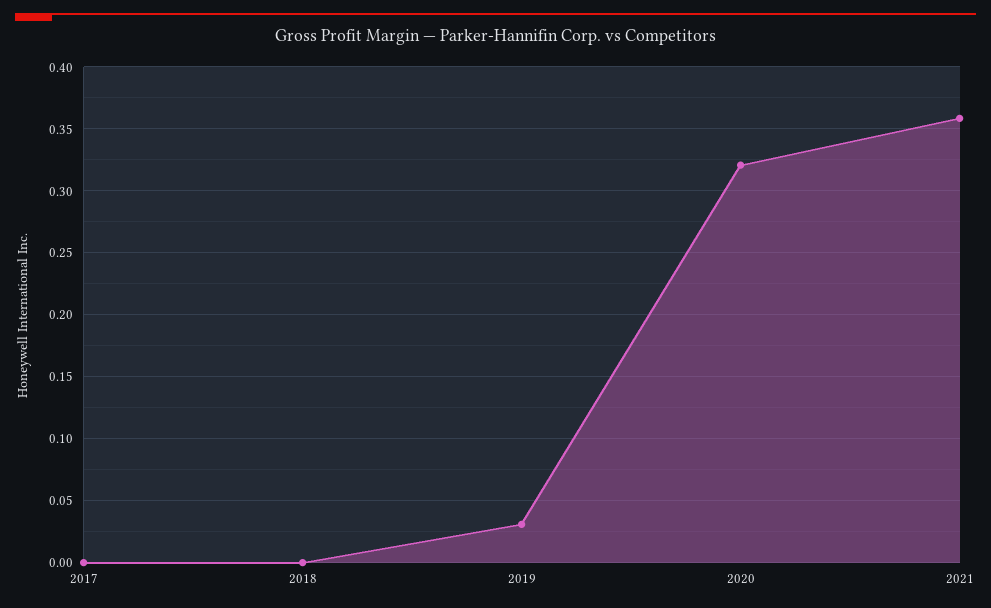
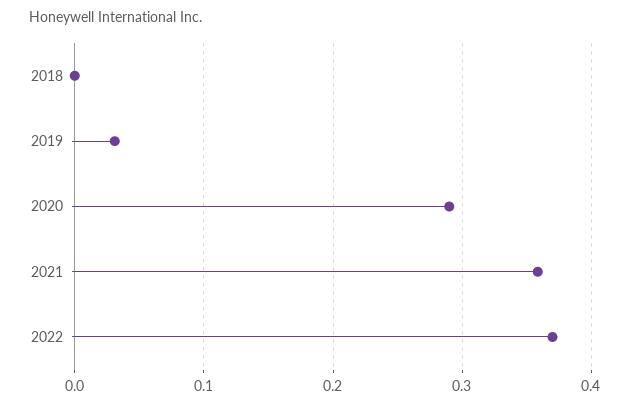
2017: 0 -> none
2020: 0.32 -> 0.29
2022: none -> 0.37

